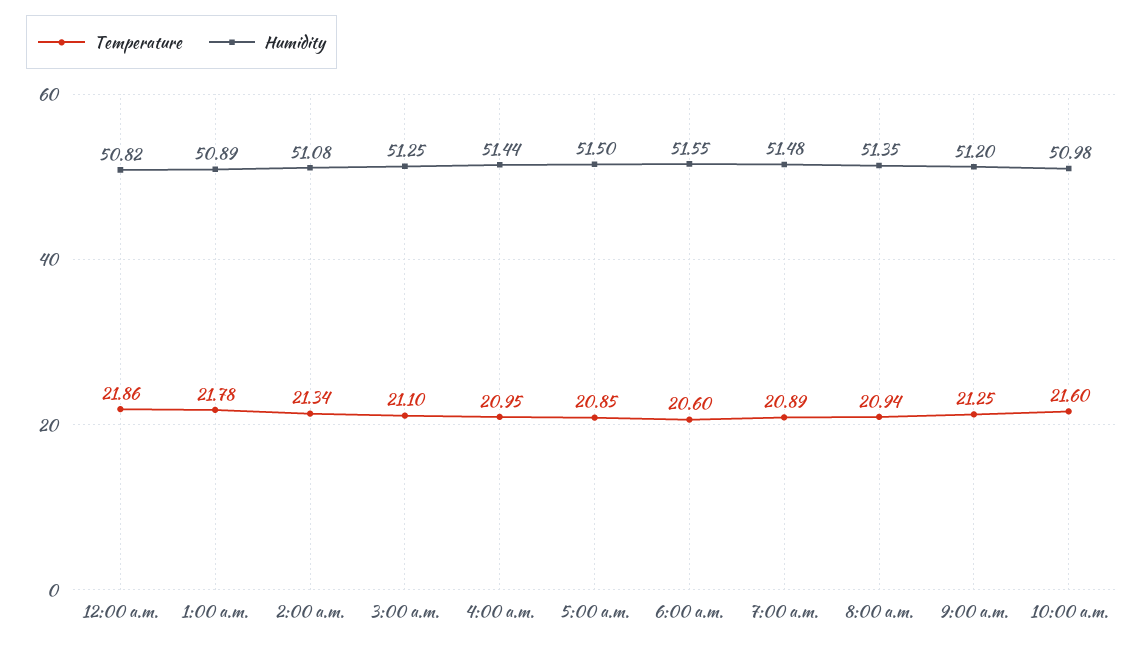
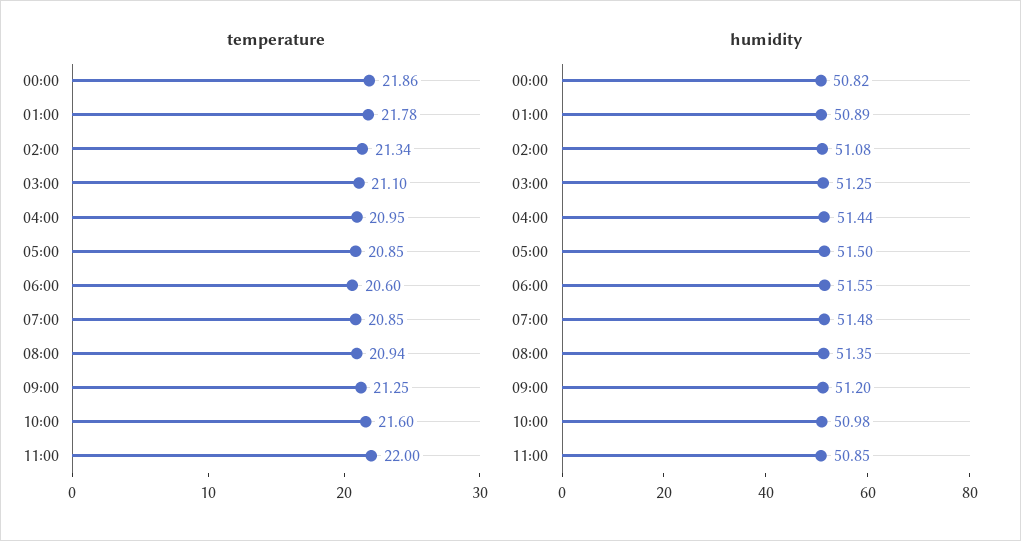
Temperature, 7:00 a.m.: 20.89 -> 20.85
Temperature, 11:00: none -> 22
Humidity, 11:00: none -> 50.85

